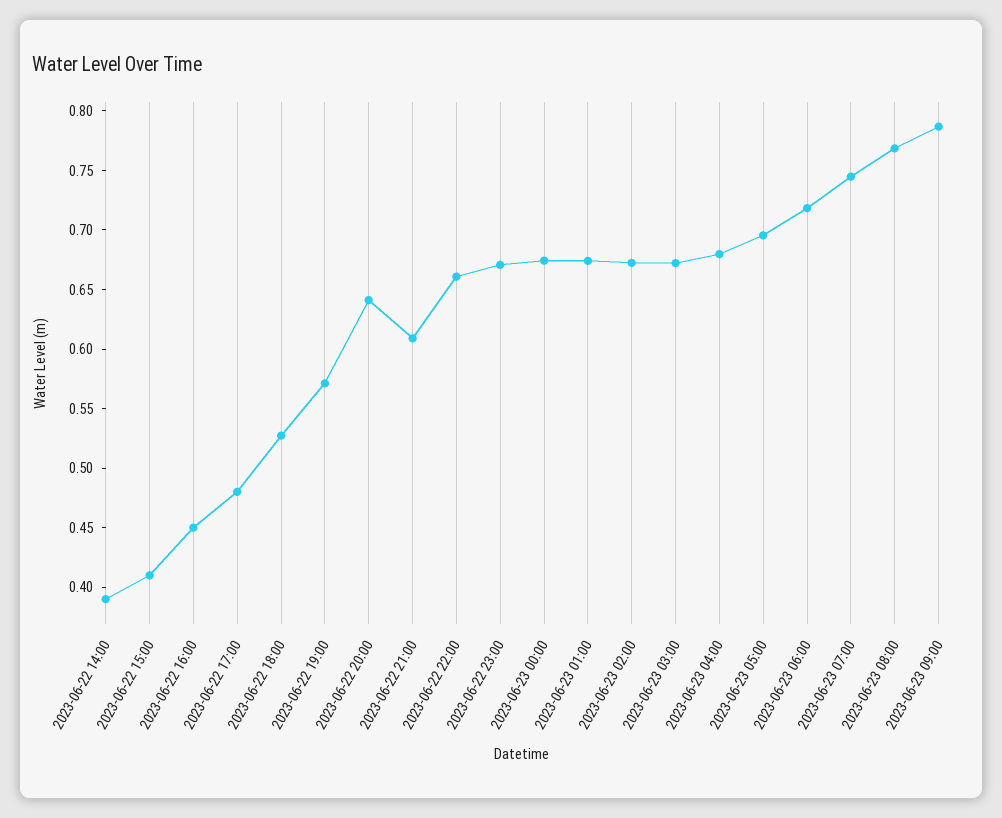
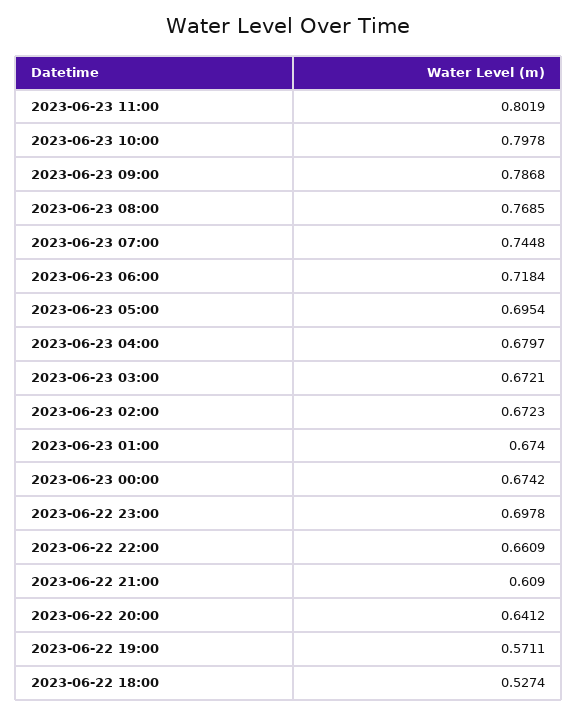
2023-06-22 14:00: 0.39 -> none
2023-06-22 15:00: 0.41 -> none
2023-06-22 16:00: 0.45 -> none
2023-06-22 17:00: 0.48 -> none
2023-06-22 23:00: 0.67 -> 0.6978
2023-06-23 11:00: none -> 0.8019
2023-06-23 10:00: none -> 0.7978

